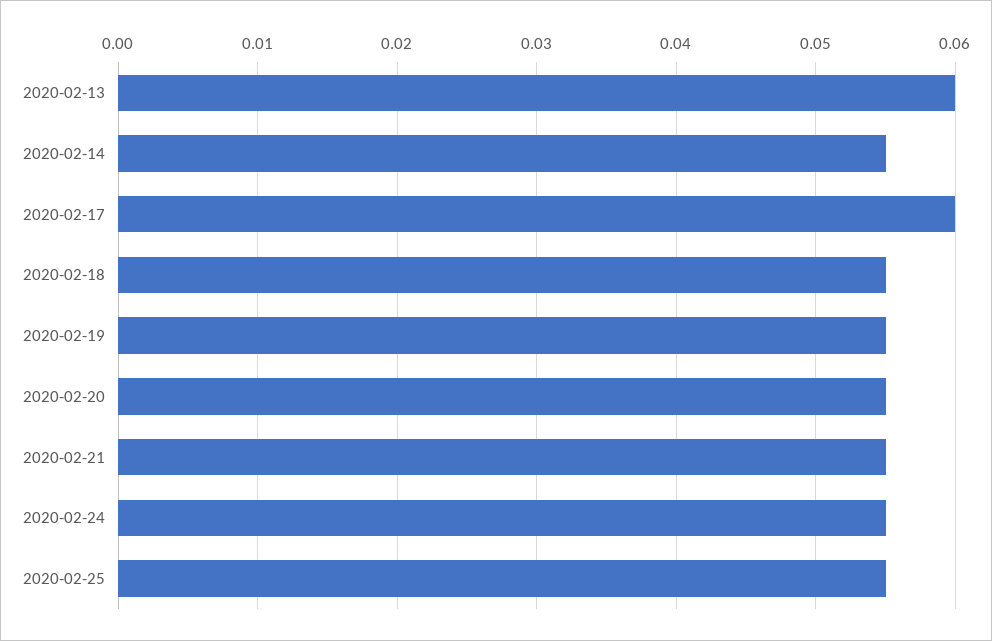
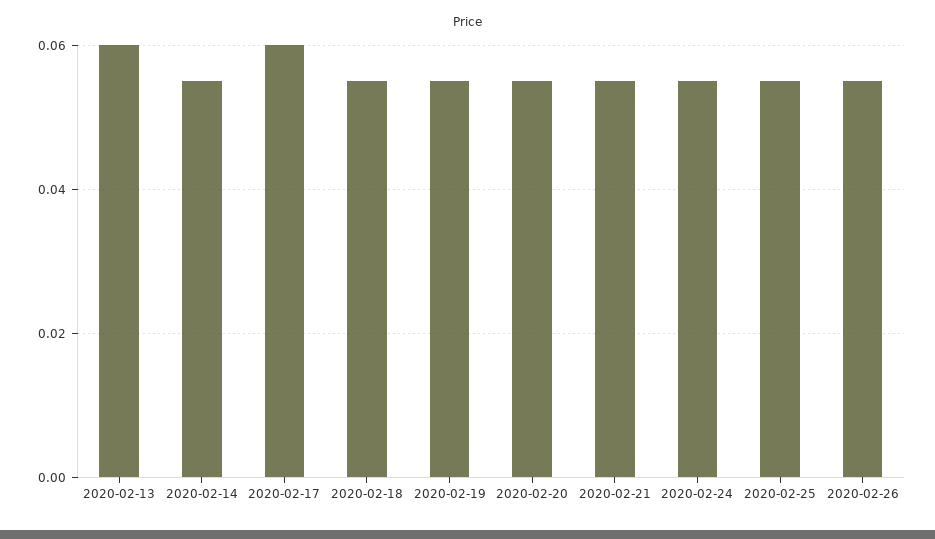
2020-02-26: none -> 0.055

